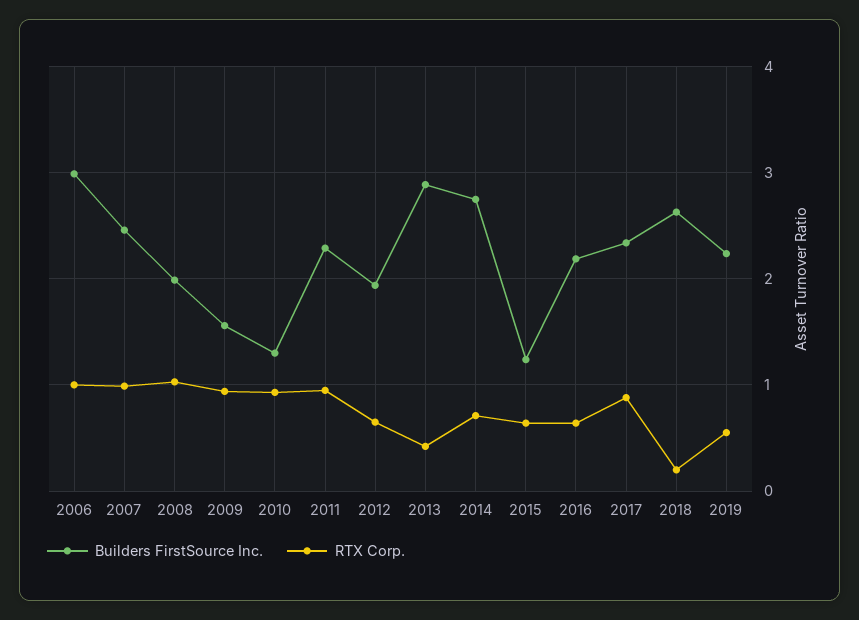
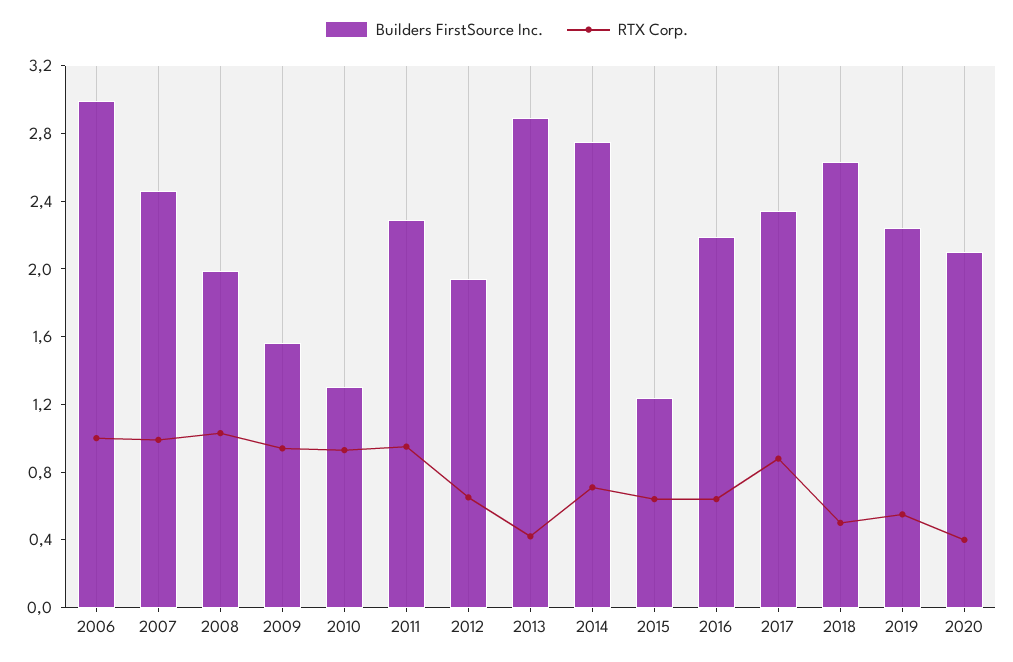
RTX Corp., 2018: 0.2 -> 0.5
Builders FirstSource Inc., 2020: none -> 2.1
RTX Corp., 2020: none -> 0.4

